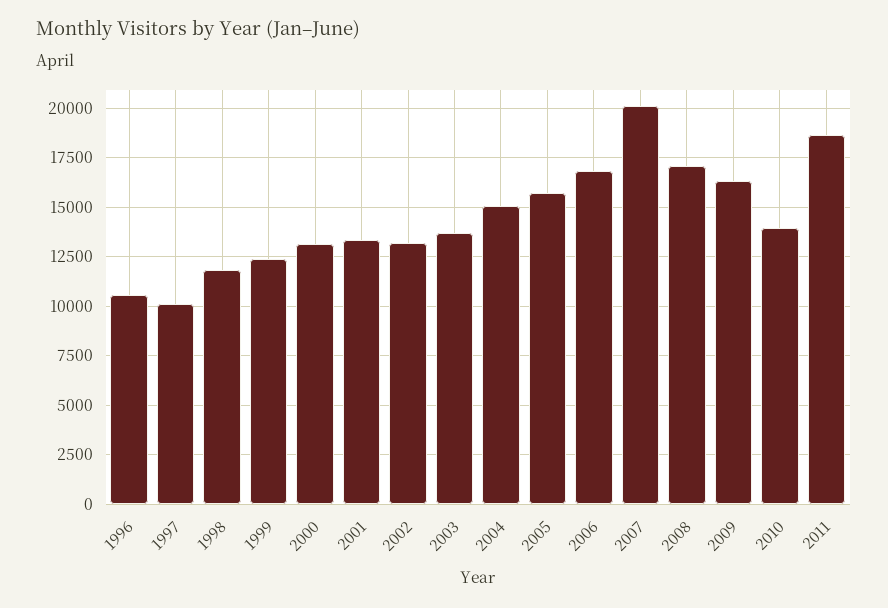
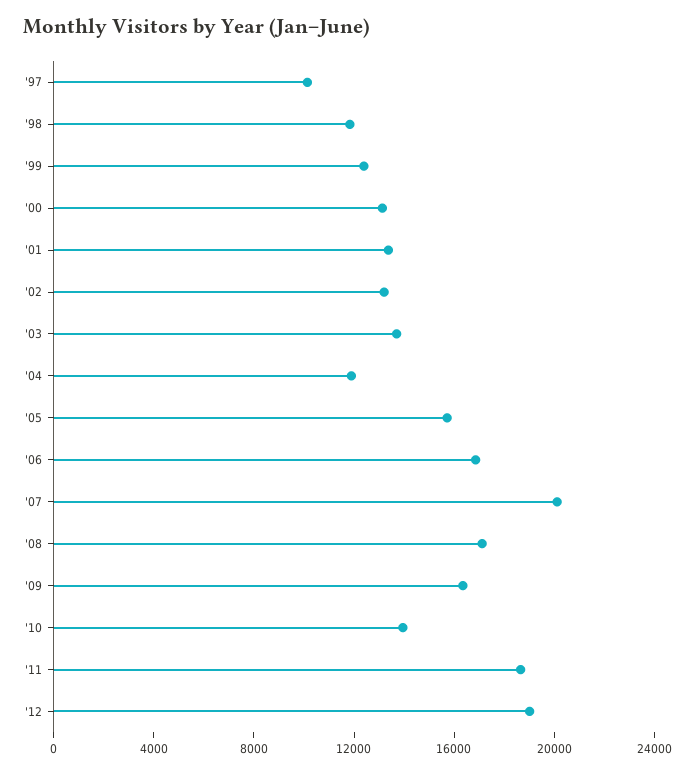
1996: 10500 -> none
2004: 15000 -> 12000
'12: none -> 19000

